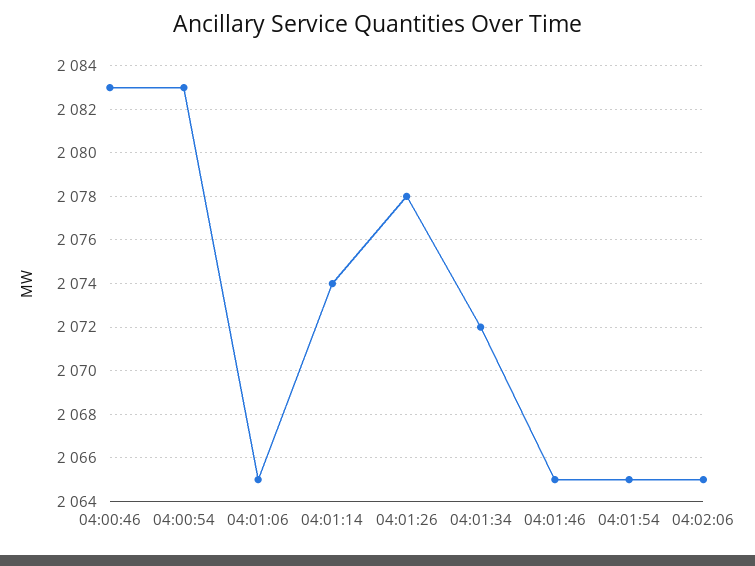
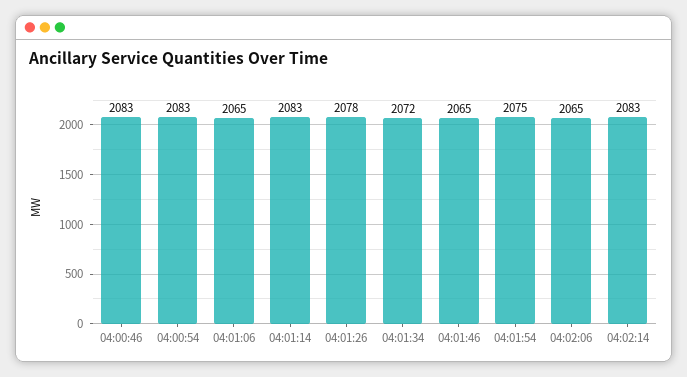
04:01:14: 2074 -> 2083
04:01:54: 2065 -> 2075
04:02:14: none -> 2083

